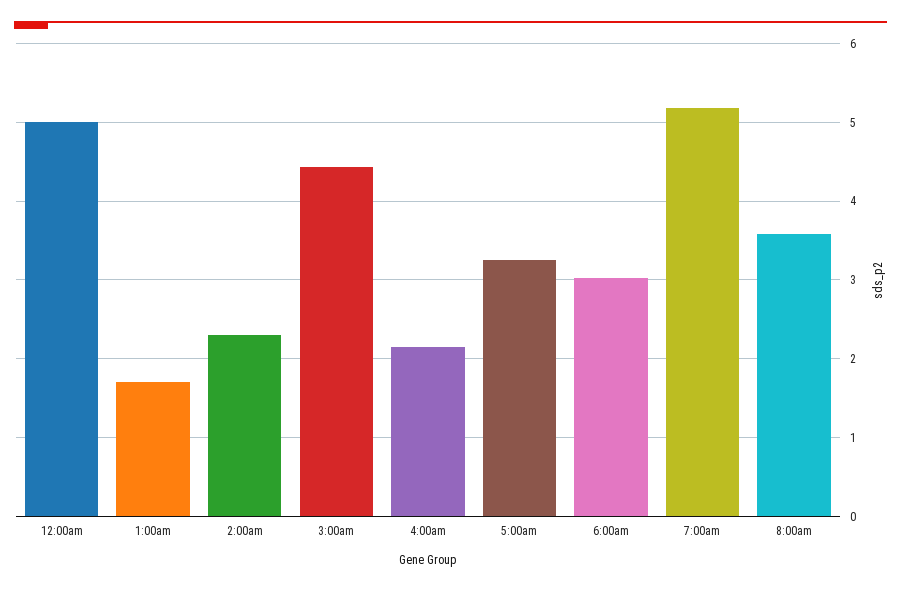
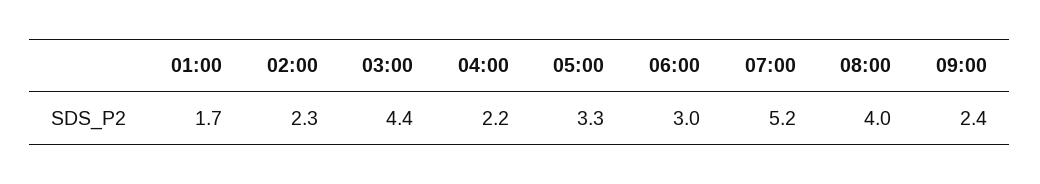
12:00am: 5 -> none
8:00am: 3.6 -> 4
09:00: none -> 2.4

